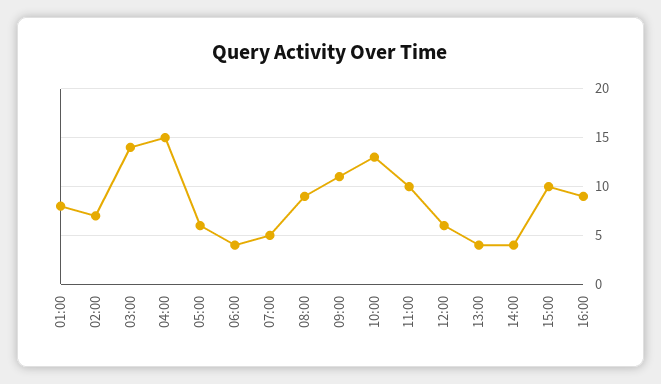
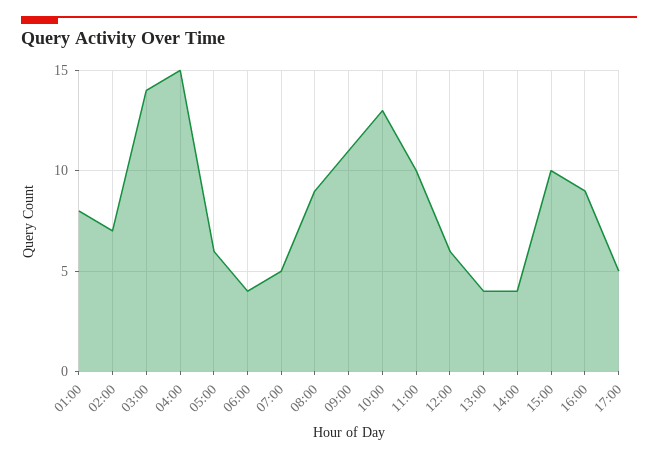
17:00: none -> 5

